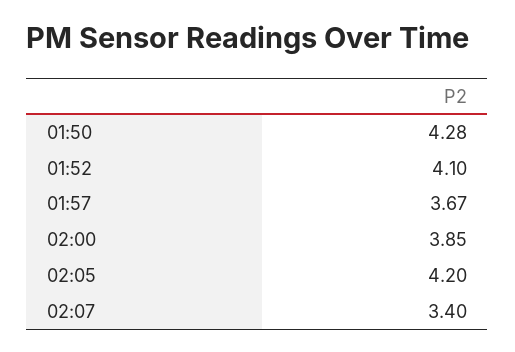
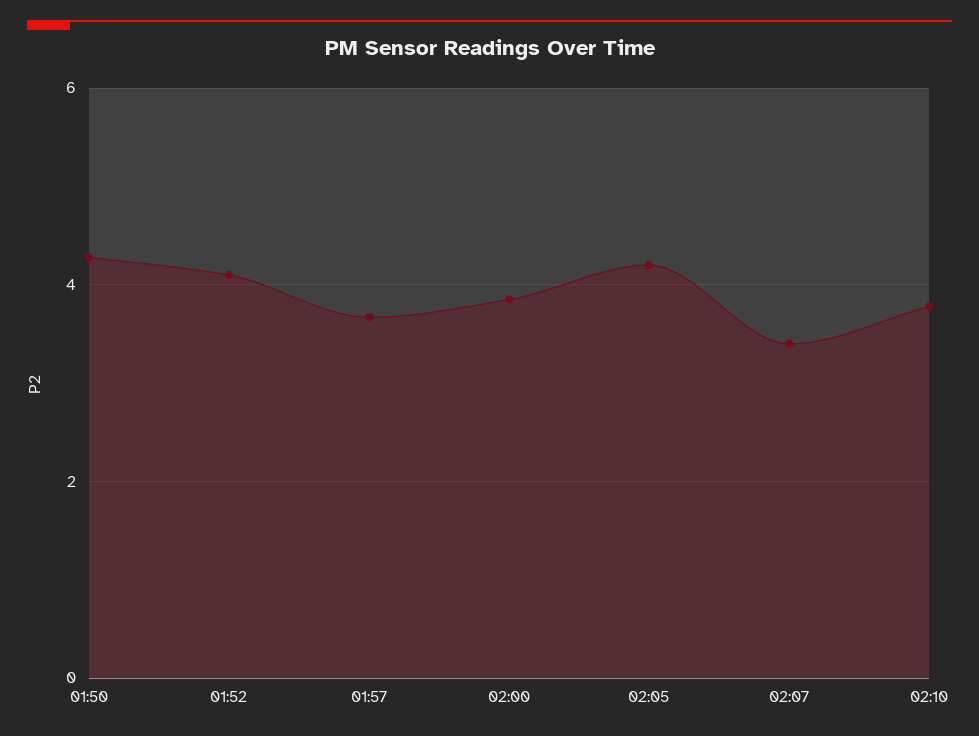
02:10: none -> 3.8

